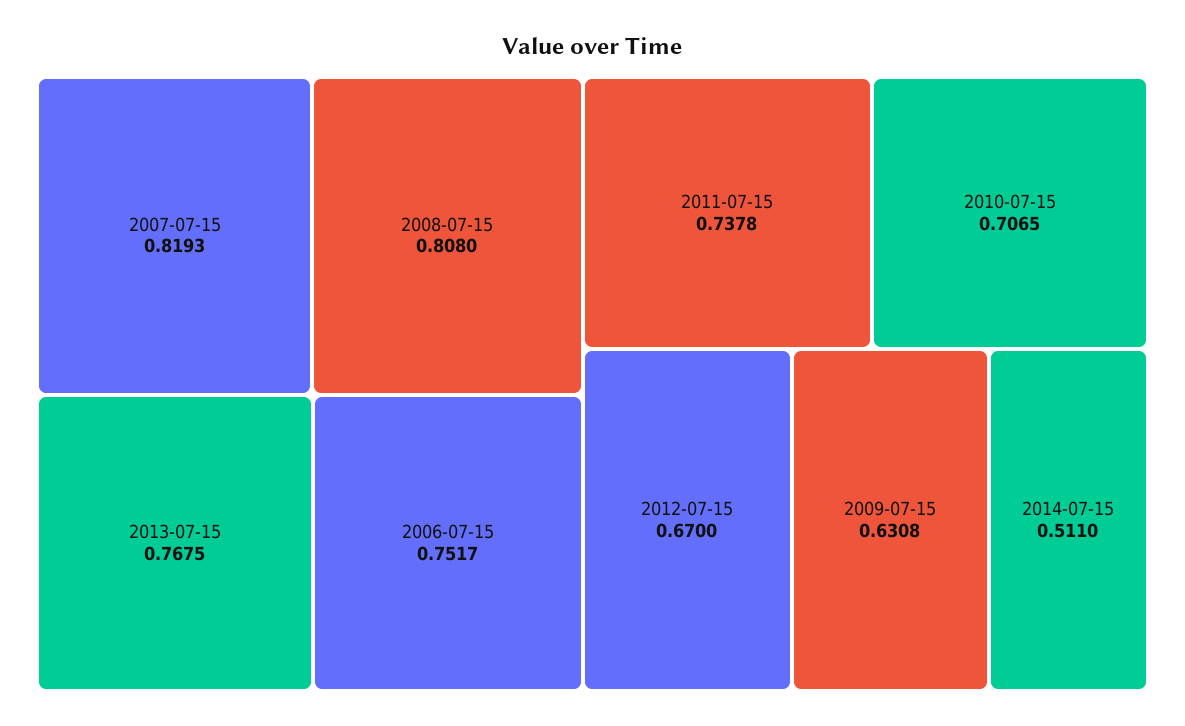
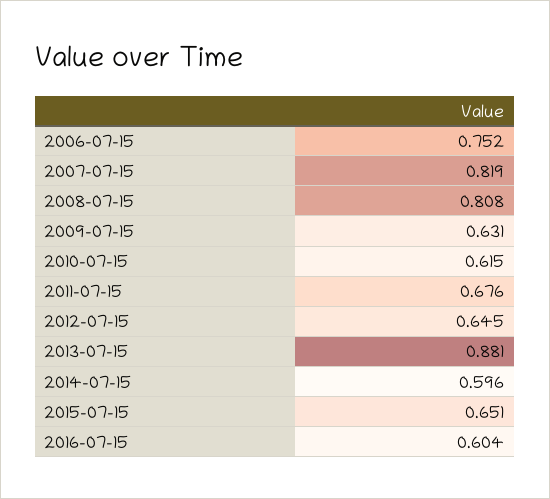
2013-07-15: 0.7675 -> 0.881
2011-07-15: 0.7378 -> 0.676
2010-07-15: 0.7065 -> 0.615
2012-07-15: 0.67 -> 0.645
2014-07-15: 0.511 -> 0.596
2015-07-15: none -> 0.651
2016-07-15: none -> 0.604

